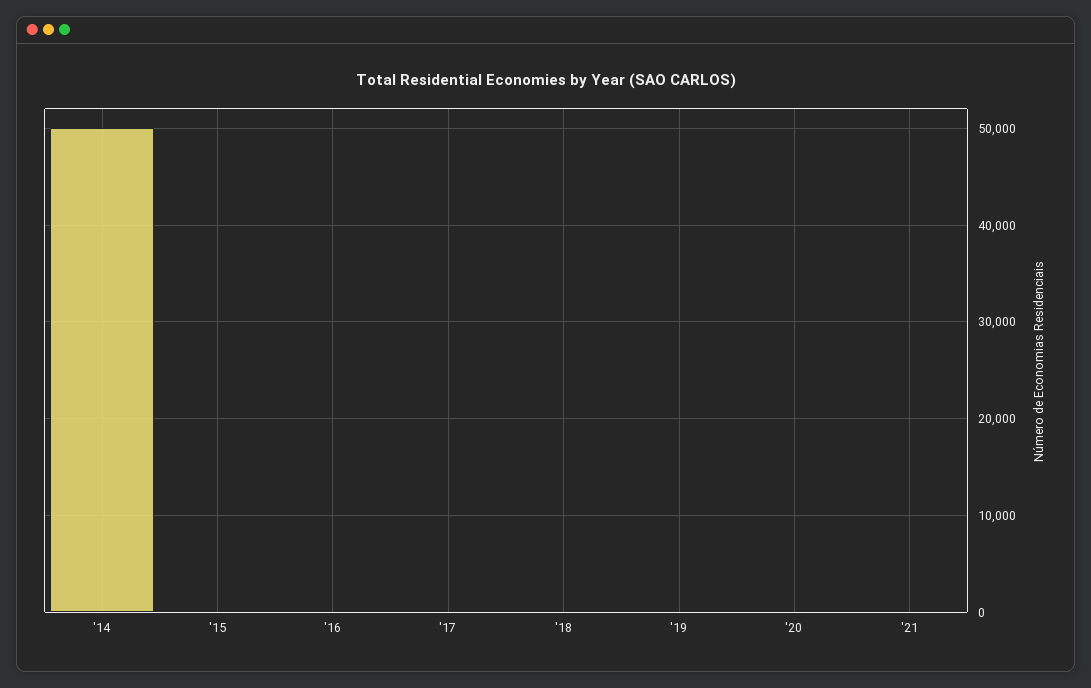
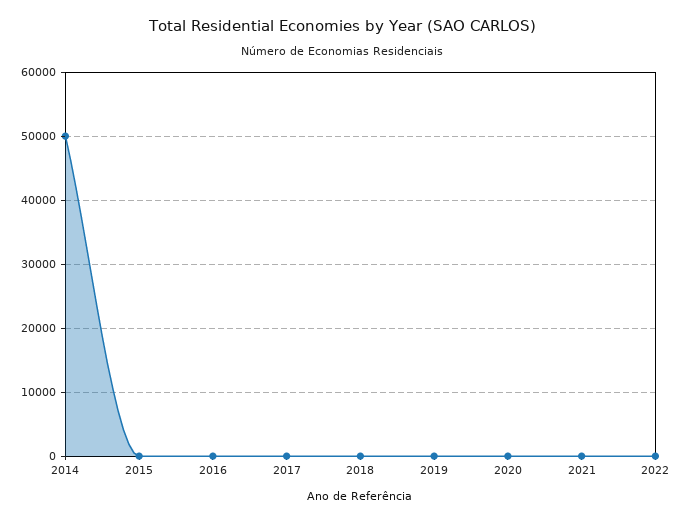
2022: none -> 0

